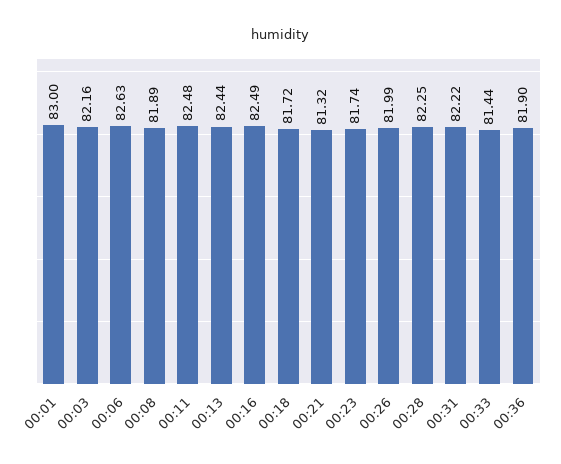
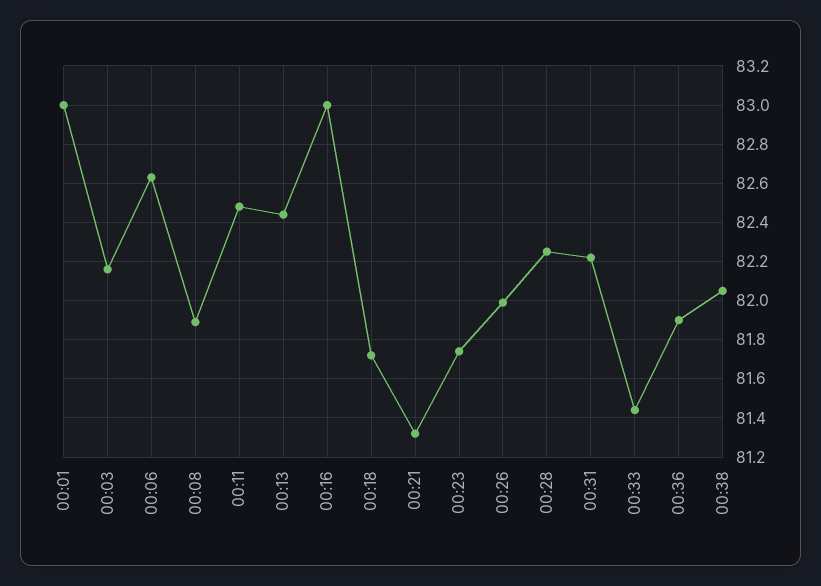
00:16: 82.49 -> 83
00:38: none -> 82.05

